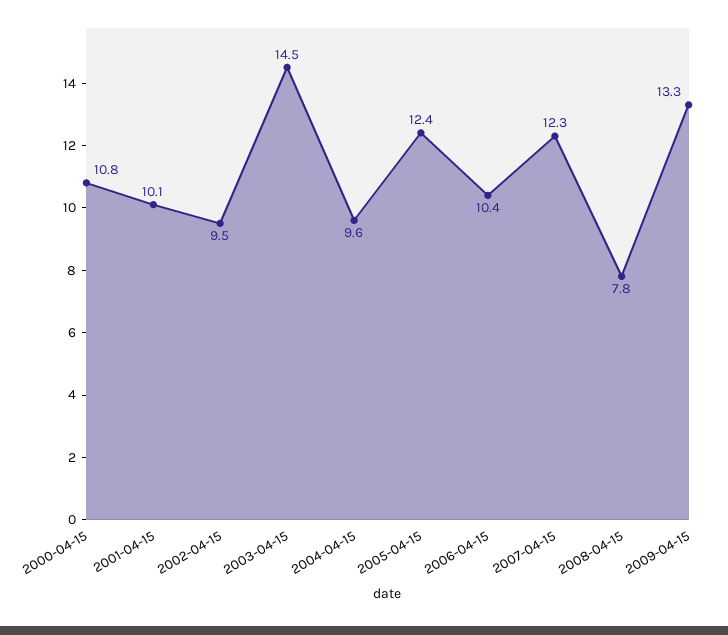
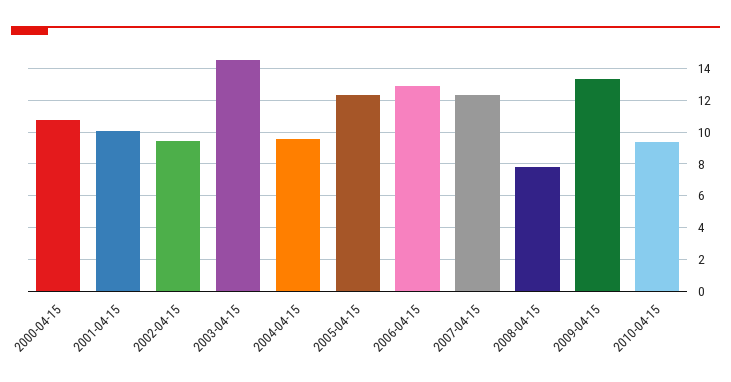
2006-04-15: 10.4 -> 13
2010-04-15: none -> 9.5

